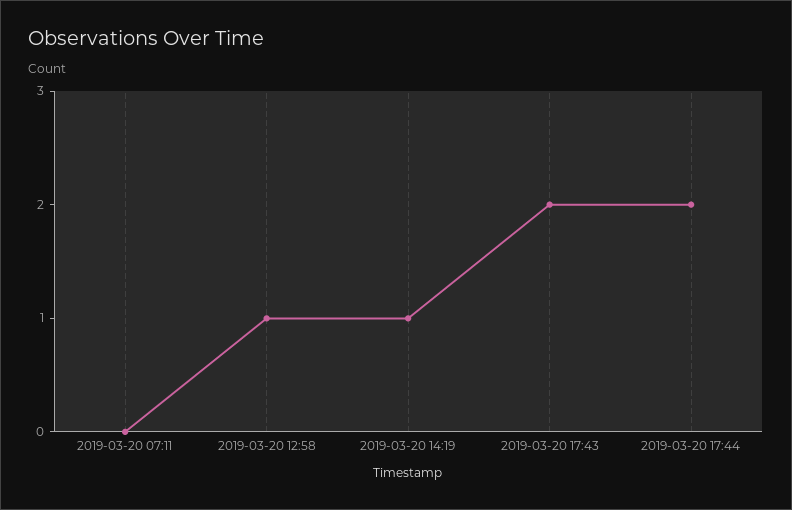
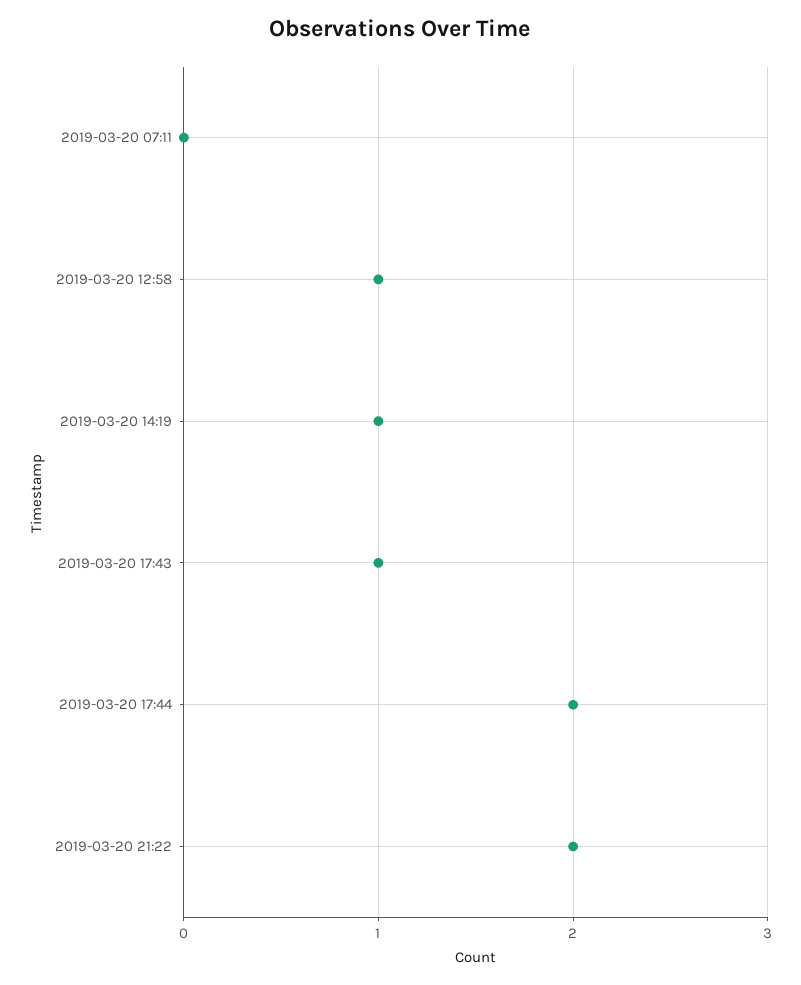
2019-03-20 17:43: 2 -> 1
2019-03-20 21:22: none -> 2

